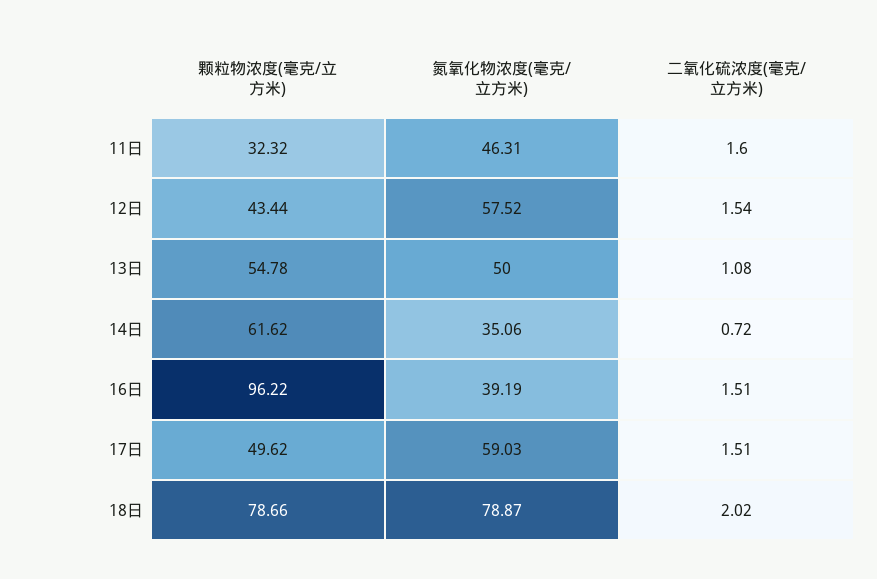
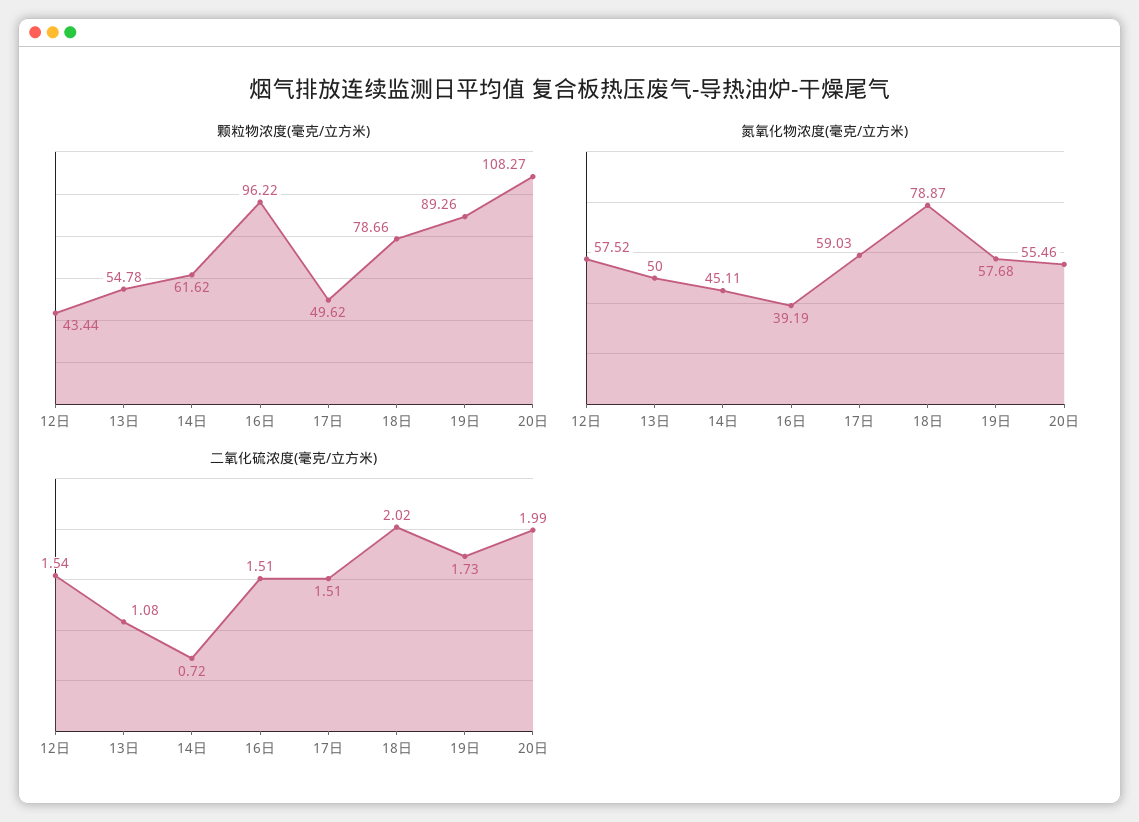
颗粒物浓度(毫克/立方米), 11日: 32.32 -> none
氮氧化物浓度(毫克/立方米), 11日: 46.31 -> none
二氧化硫浓度(毫克/立方米), 11日: 1.6 -> none
氮氧化物浓度(毫克/立方米), 14日: 35.06 -> 45.11
颗粒物浓度(毫克/立方米), 19日: none -> 89.26
颗粒物浓度(毫克/立方米), 20日: none -> 108.27
氮氧化物浓度(毫克/立方米), 19日: none -> 57.68
氮氧化物浓度(毫克/立方米), 20日: none -> 55.46
二氧化硫浓度(毫克/立方米), 19日: none -> 1.73
二氧化硫浓度(毫克/立方米), 20日: none -> 1.99

